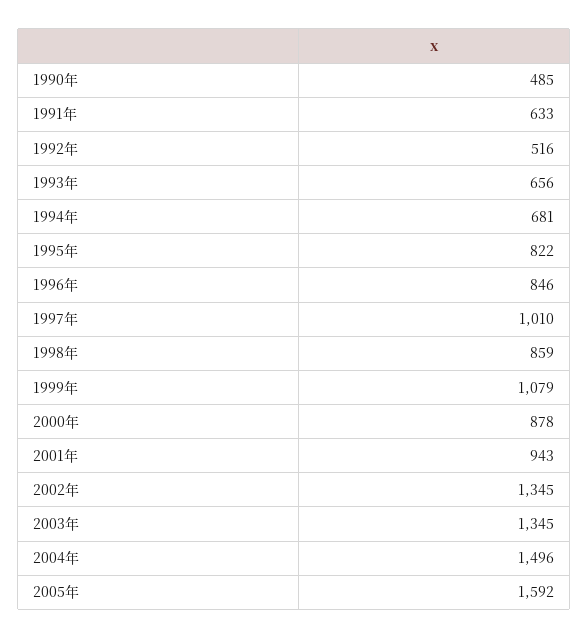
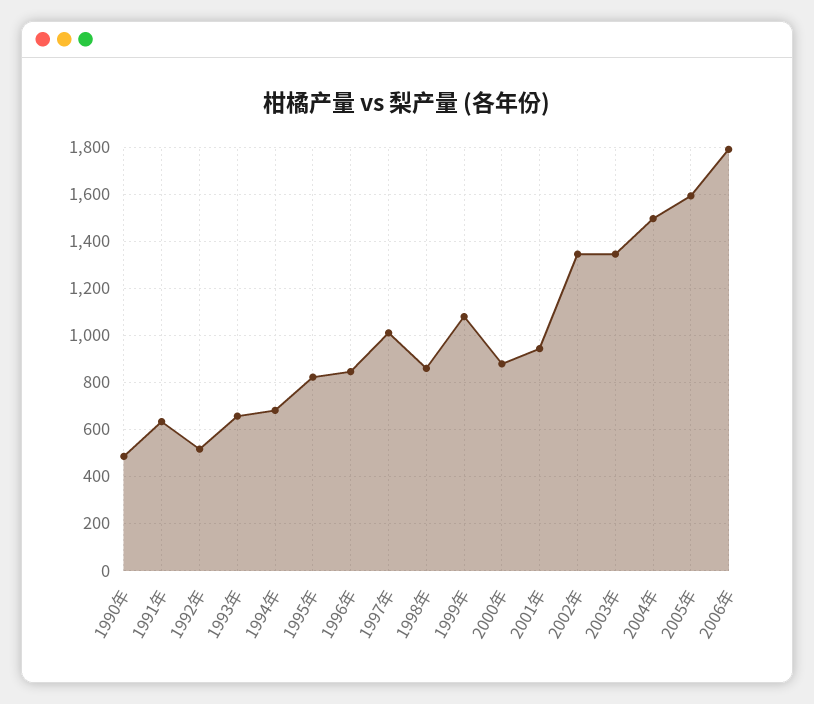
2006年: none -> 1800

